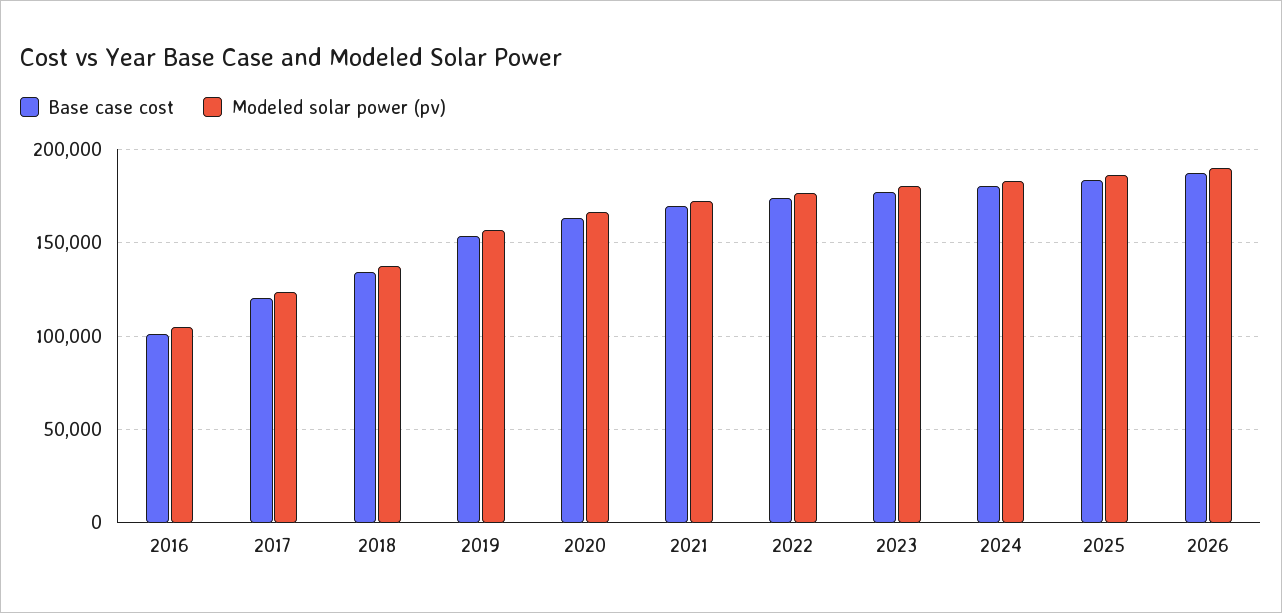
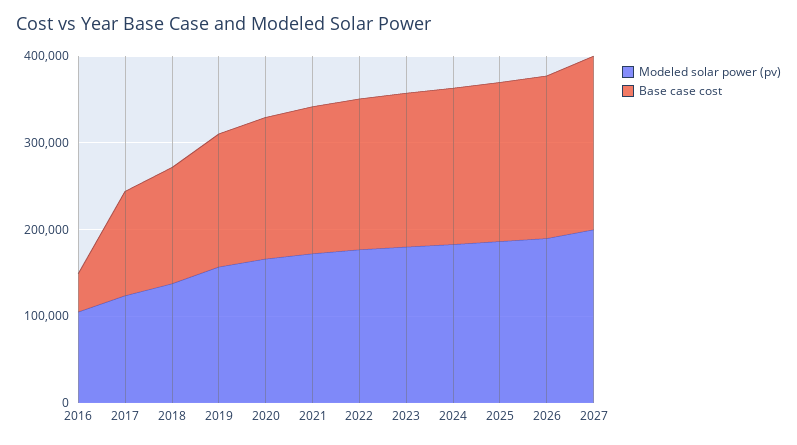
Base case cost, 2016: 100000 -> 40000
Modeled solar power (pv), 2027: none -> 200000
Base case cost, 2027: none -> 200000

